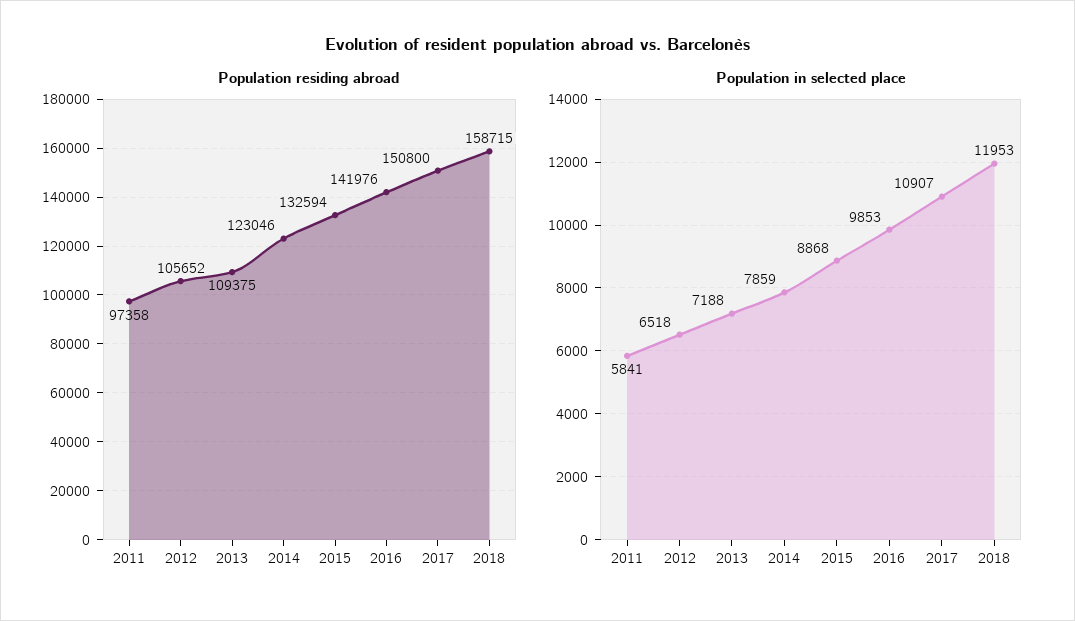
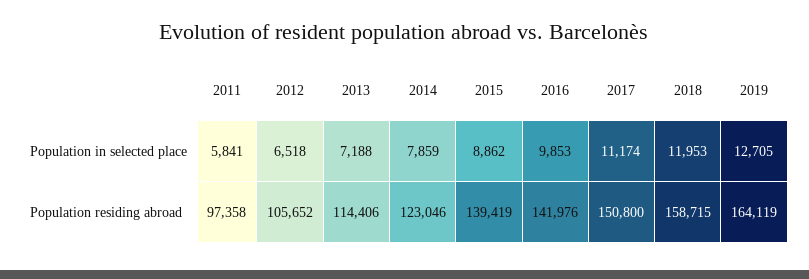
Population residing abroad, 2013: 109375 -> 114406
Population residing abroad, 2015: 132594 -> 139419
Population in selected place, 2015: 8868 -> 8862
Population in selected place, 2017: 10907 -> 11174
Population in selected place, 2019: none -> 12705
Population residing abroad, 2019: none -> 164119

